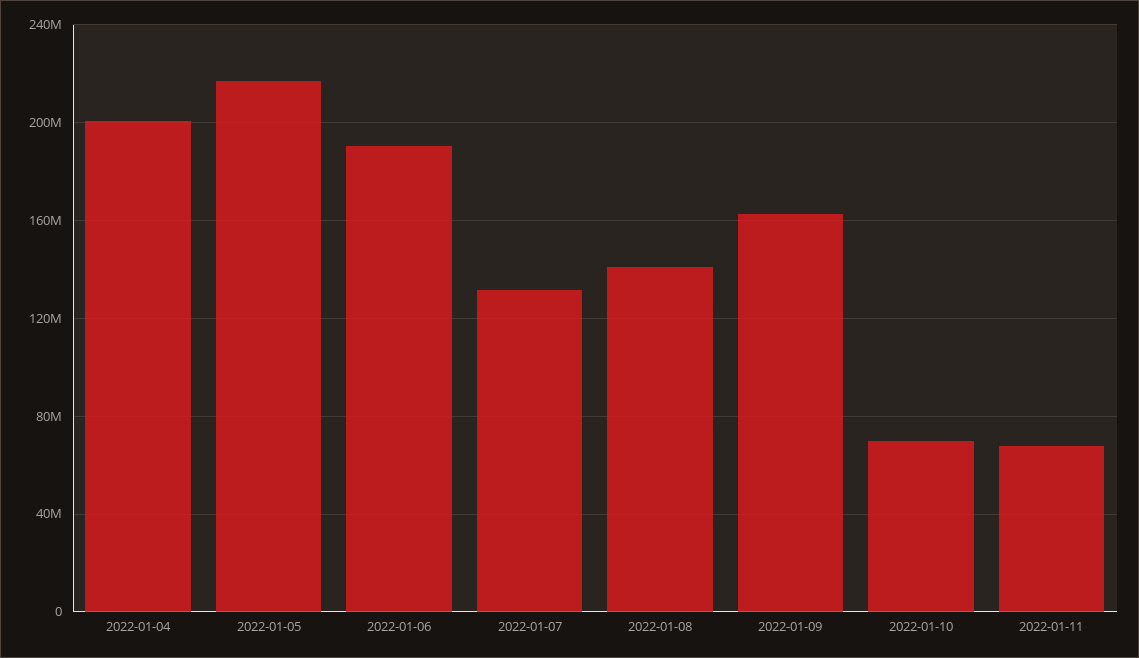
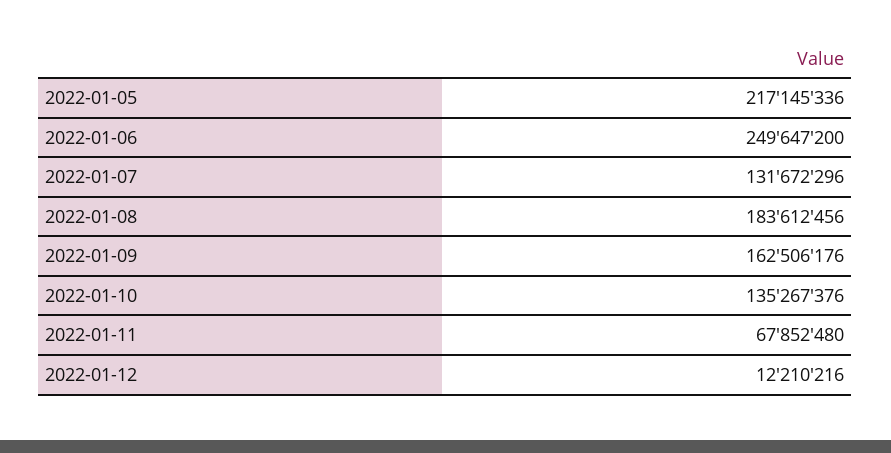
2022-01-04: 200000000 -> none
2022-01-06: 190000000 -> 249647200
2022-01-08: 140000000 -> 183612456
2022-01-10: 70000000 -> 135267376
2022-01-12: none -> 12210216

